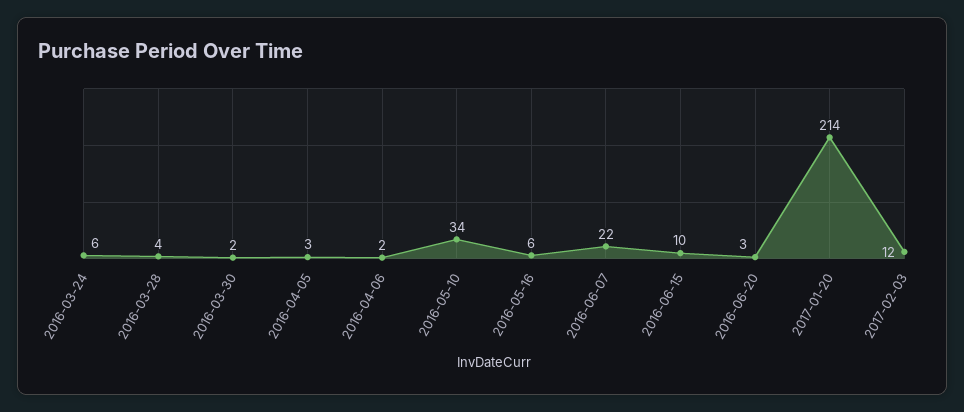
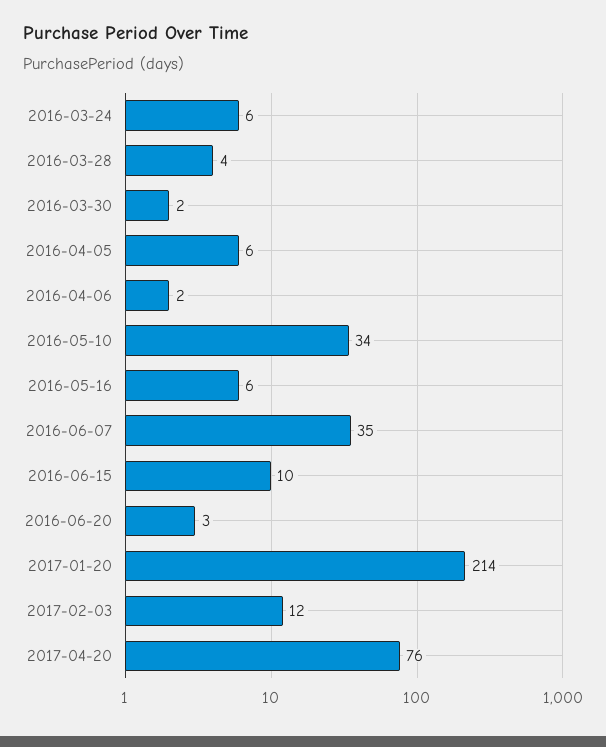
2016-04-05: 3 -> 6
2016-06-07: 22 -> 35
2017-04-20: none -> 76

